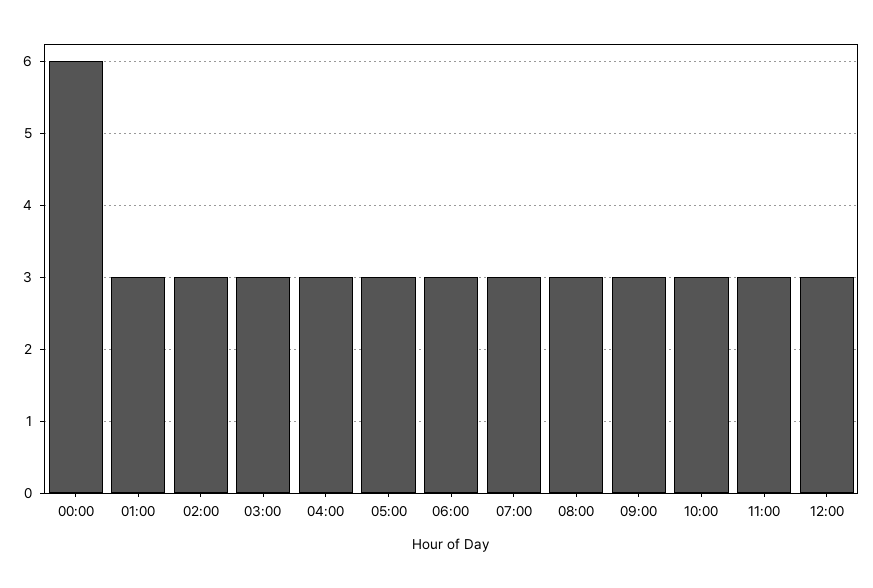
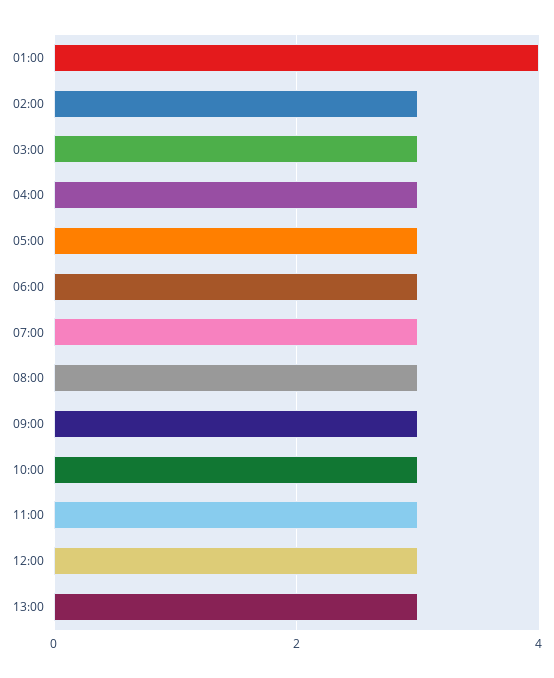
00:00: 6 -> none
01:00: 3 -> 4
13:00: none -> 3

